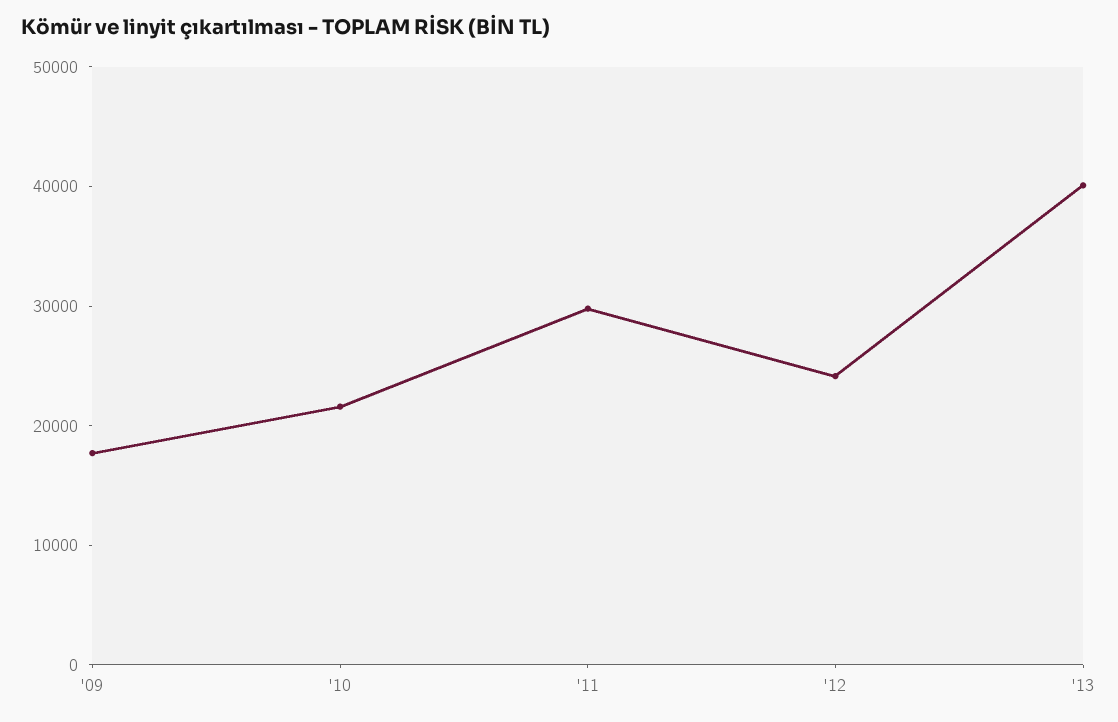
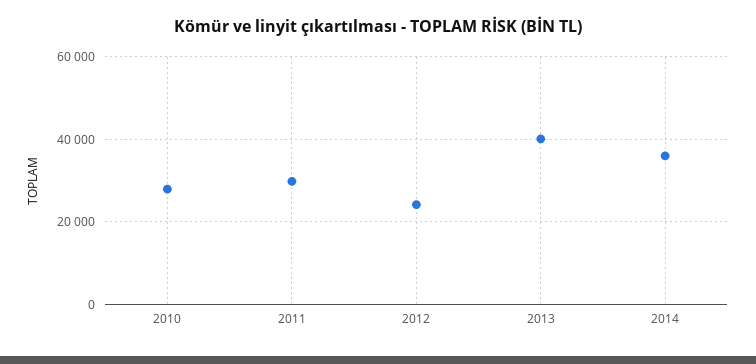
'09: 18000 -> none
'10: 22000 -> 28000
2014: none -> 36000

